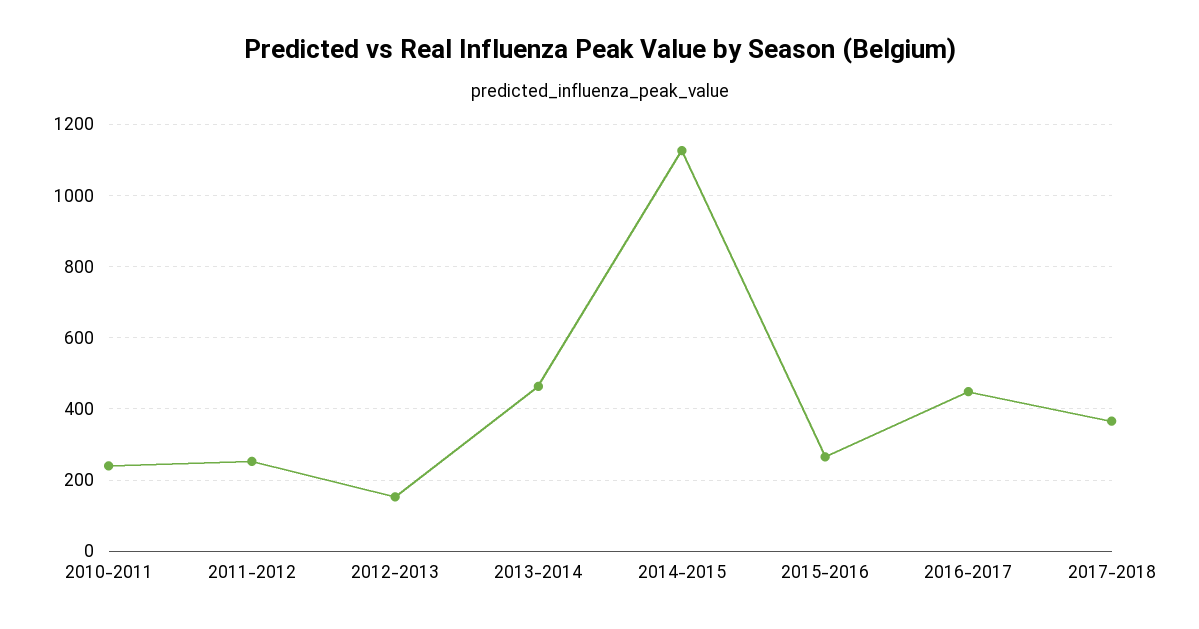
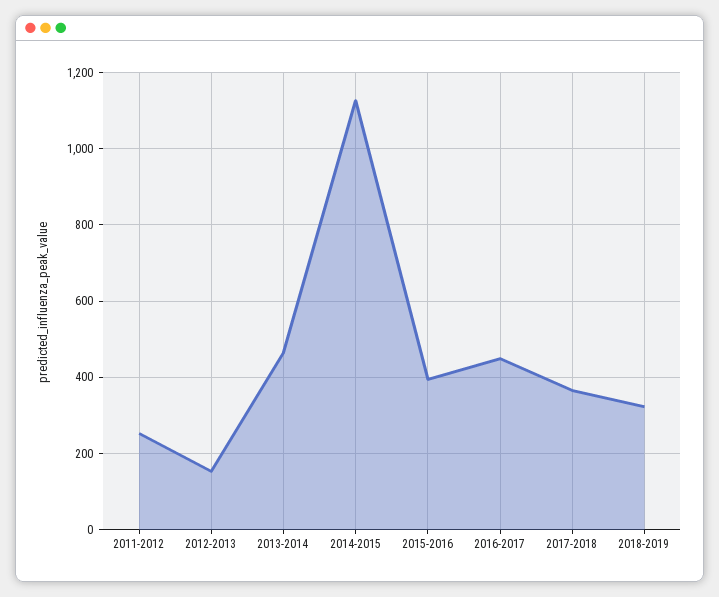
2010-2011: 240 -> none
2015-2016: 260 -> 400
2018-2019: none -> 320

